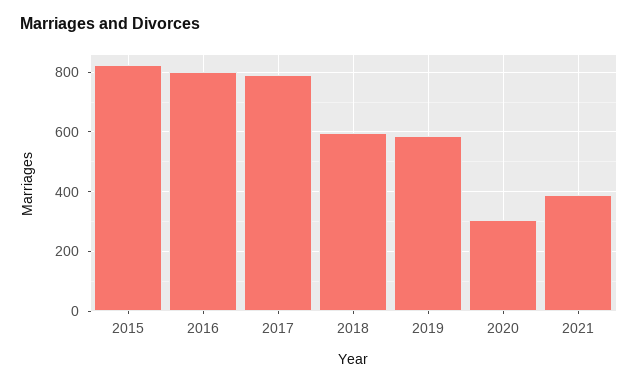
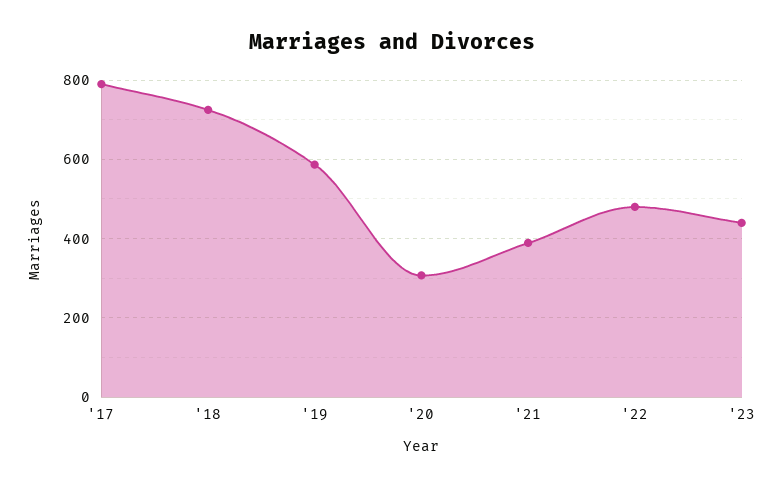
2015: 825 -> none
2016: 800 -> none
2018: 600 -> 720
'22: none -> 480
'23: none -> 440

